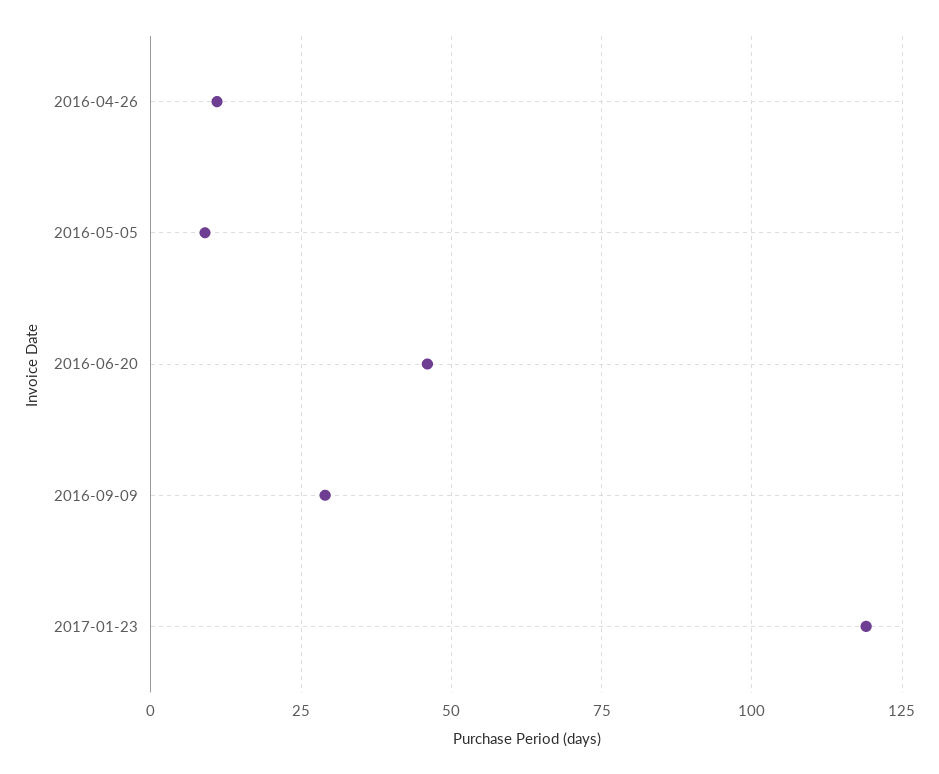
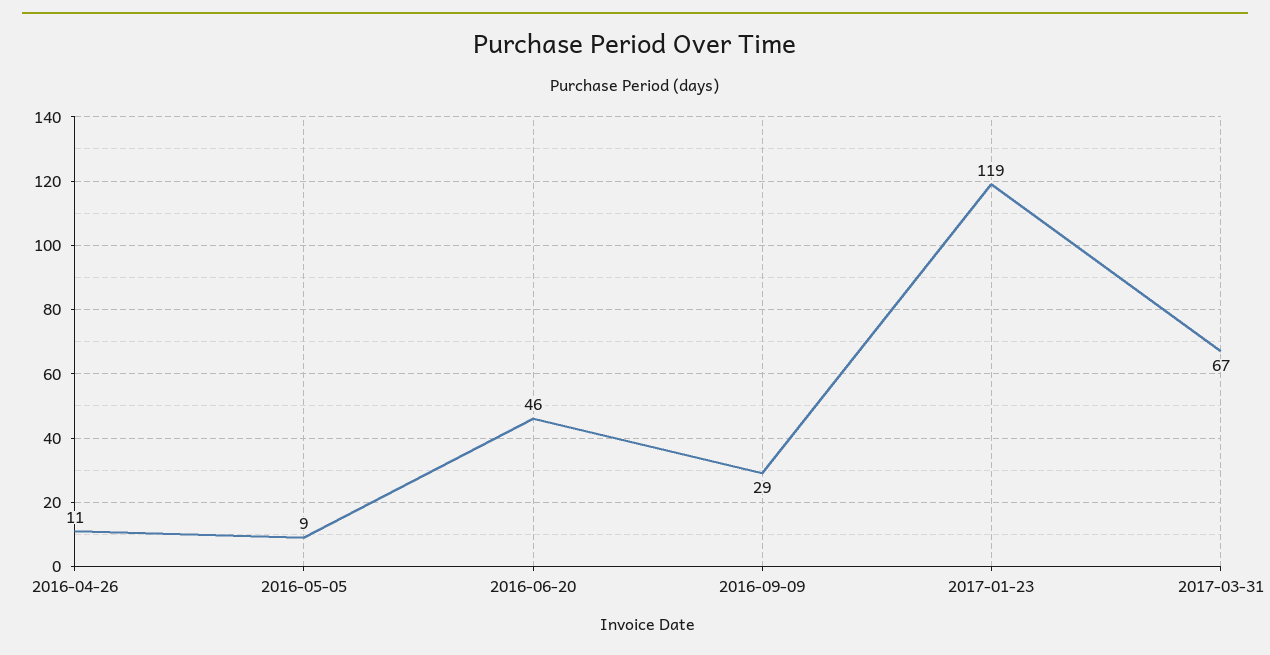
2017-03-31: none -> 67

